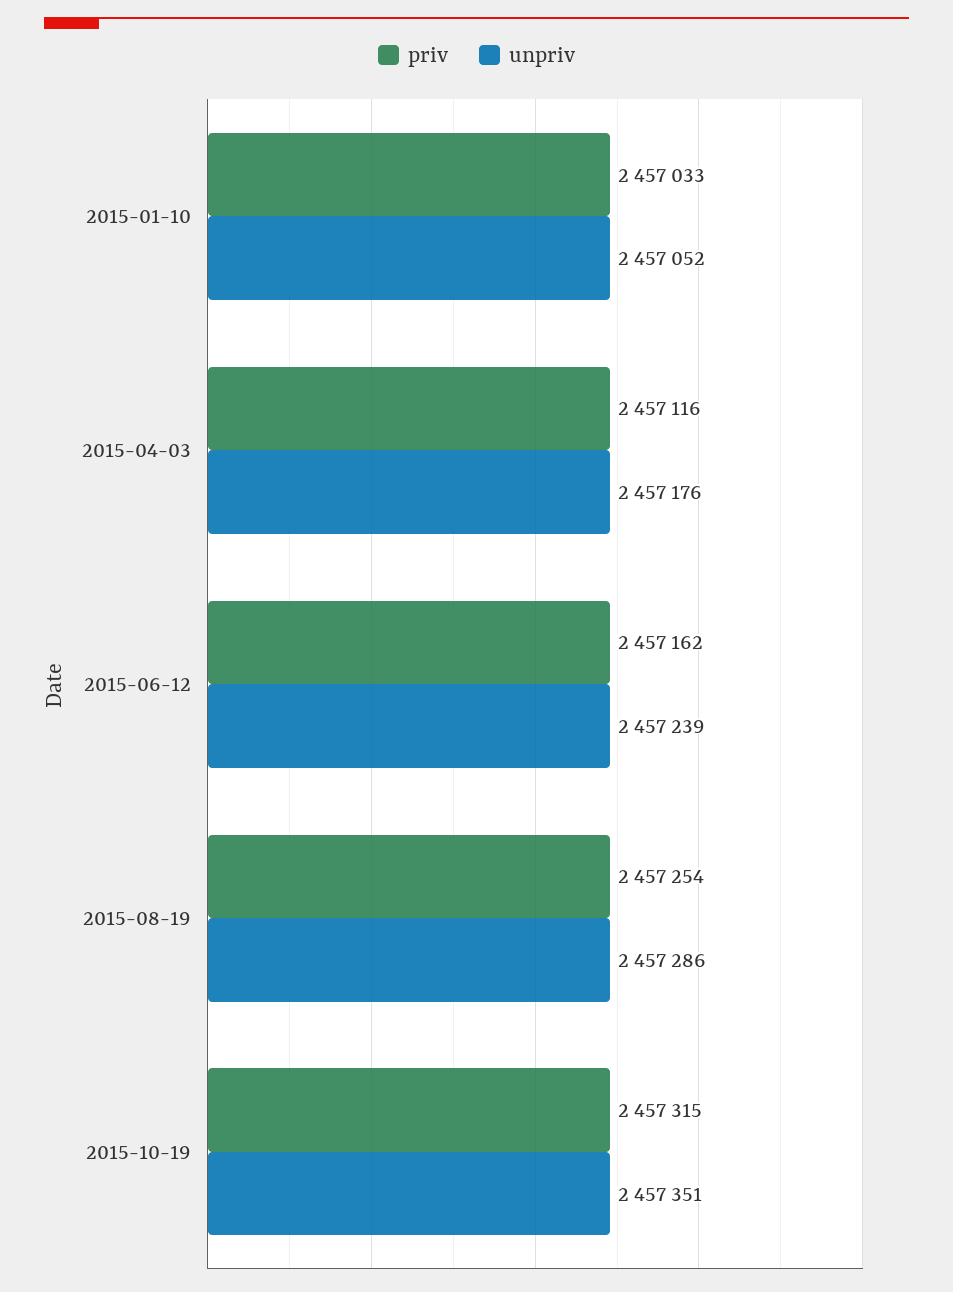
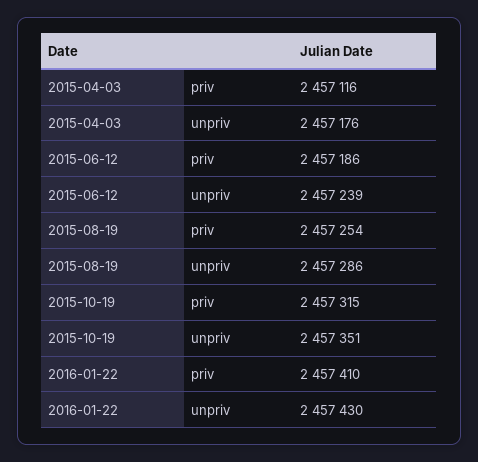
priv, 2015-01-10: 2457033 -> none
unpriv, 2015-01-10: 2457052 -> none
priv, 2015-06-12: 2457162 -> 2457186
priv, 2016-01-22: none -> 2457410
unpriv, 2016-01-22: none -> 2457430

